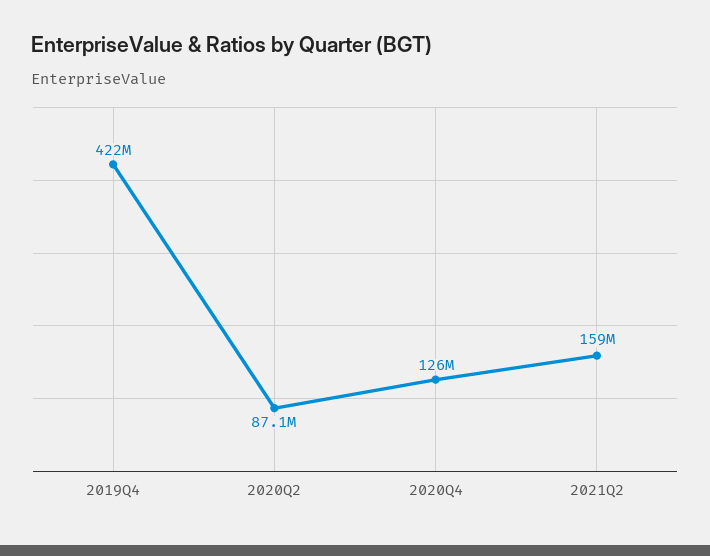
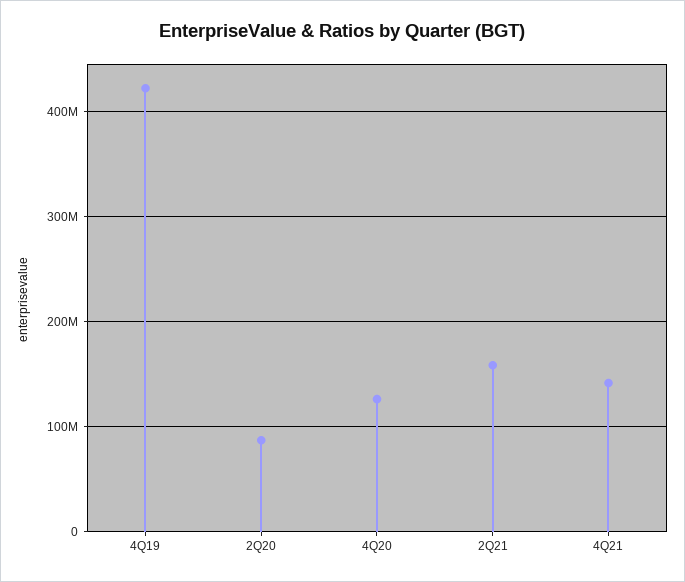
4Q21: none -> 140000000

